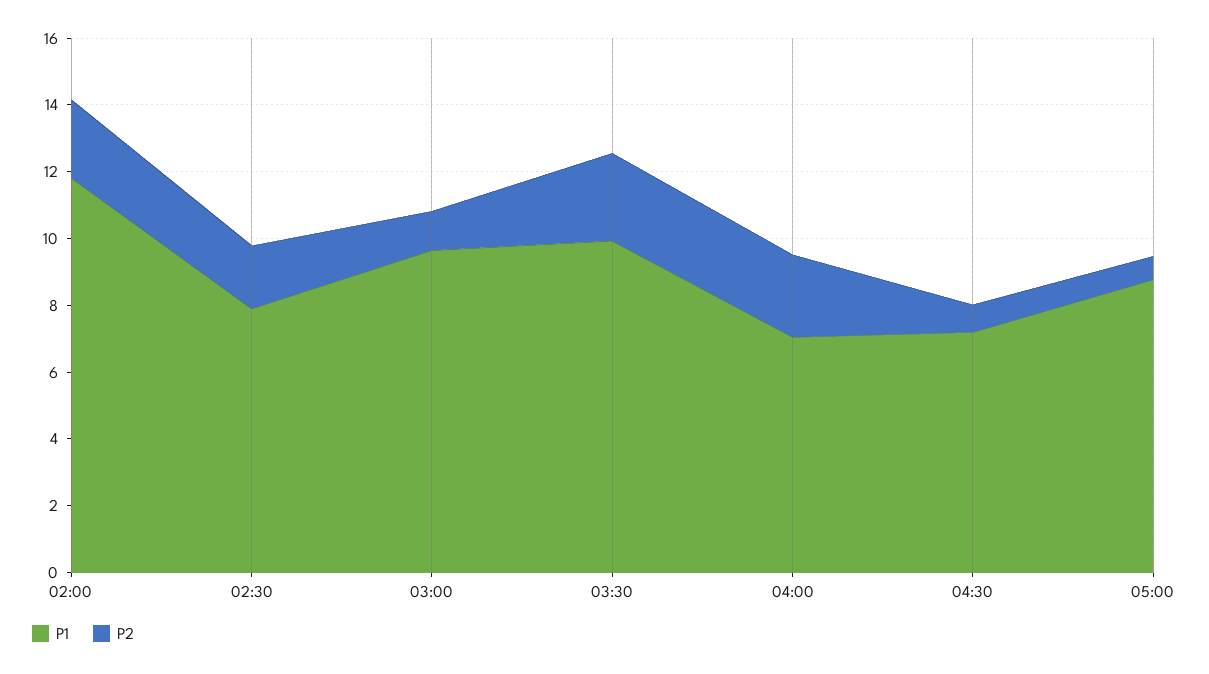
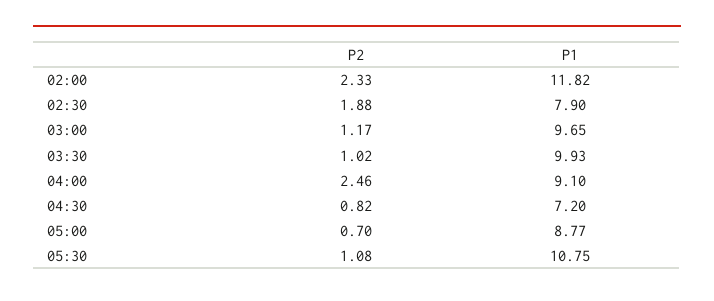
P2, 03:30: 2.5 -> 1.02
P1, 04:00: 7 -> 9.1
P2, 05:30: none -> 1.08
P1, 05:30: none -> 10.75

